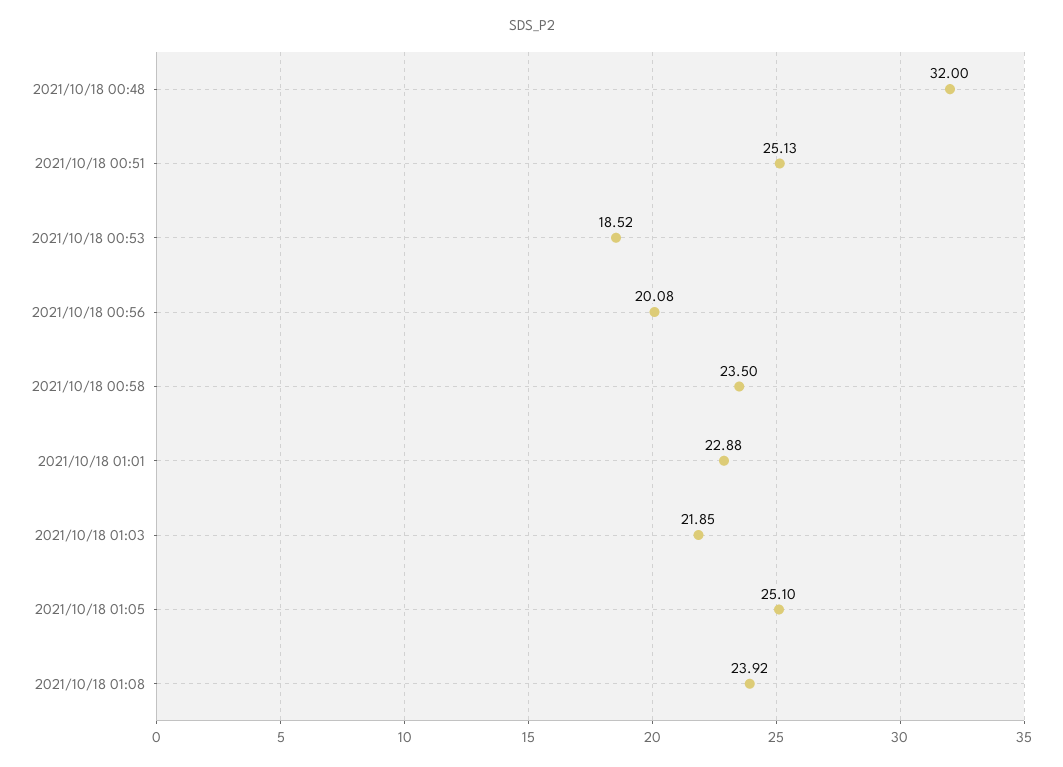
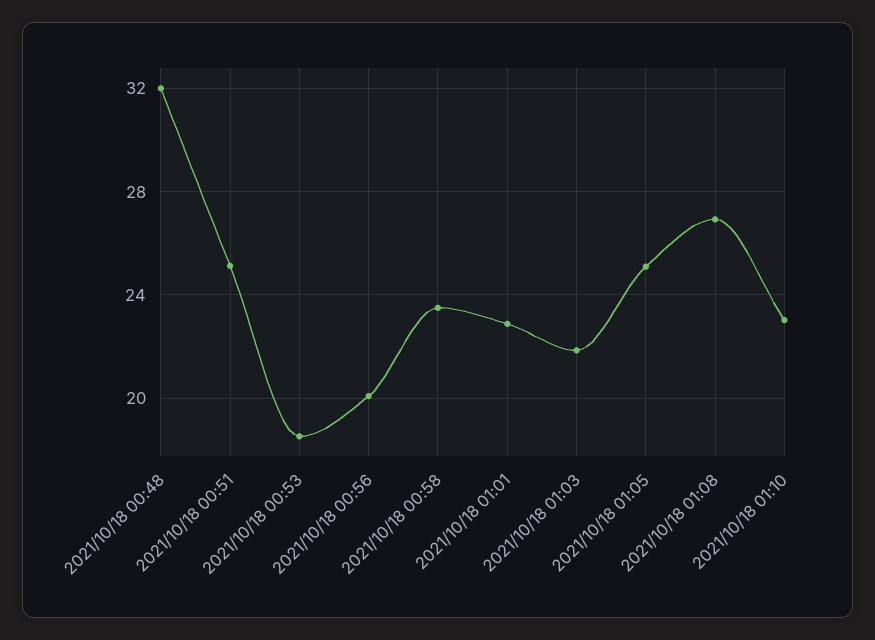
2021/10/18 01:08: 23.92 -> 27
2021/10/18 01:10: none -> 23

